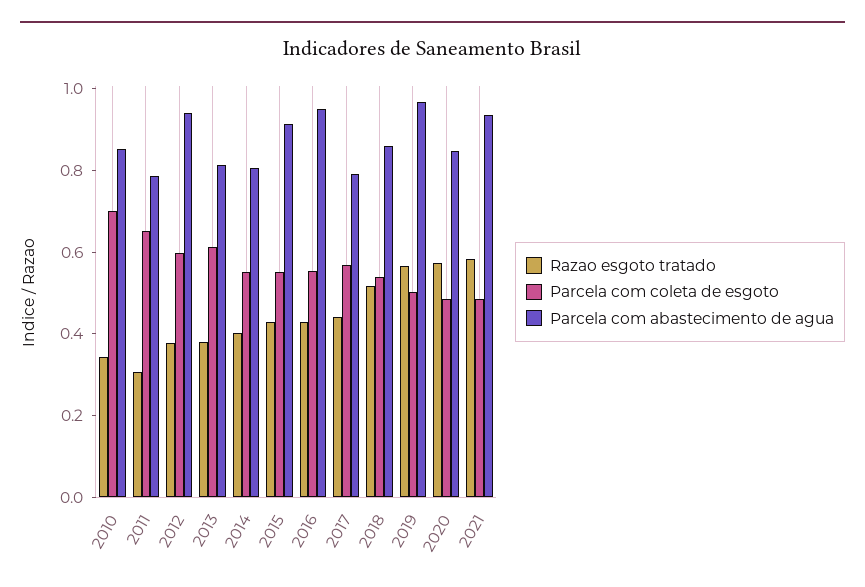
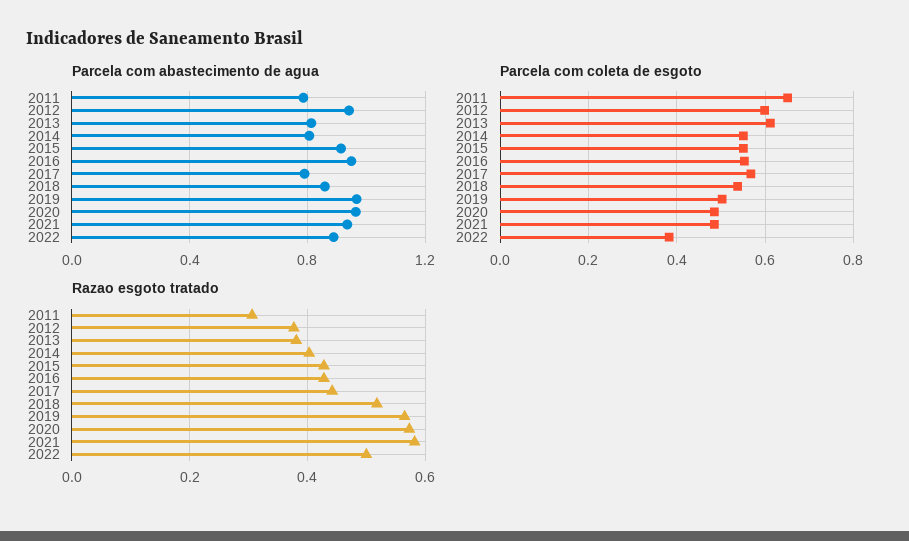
Razao esgoto tratado, 2010: 0.35 -> none
Parcela com coleta de esgoto, 2010: 0.7 -> none
Parcela com abastecimento de agua, 2010: 0.85 -> none
Parcela com abastecimento de agua, 2020: 0.85 -> 0.95
Parcela com abastecimento de agua, 2022: none -> 0.9
Parcela com coleta de esgoto, 2022: none -> 0.38
Razao esgoto tratado, 2022: none -> 0.5

